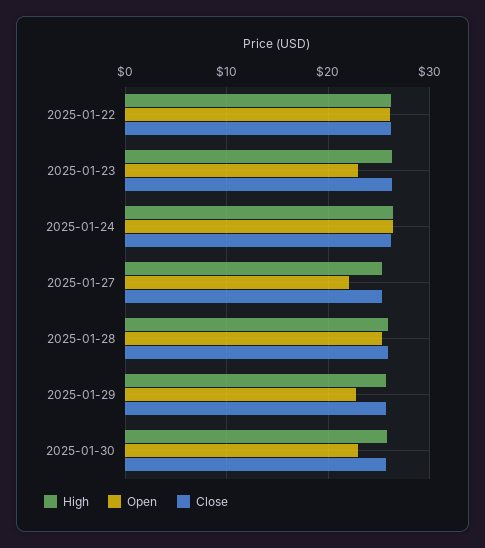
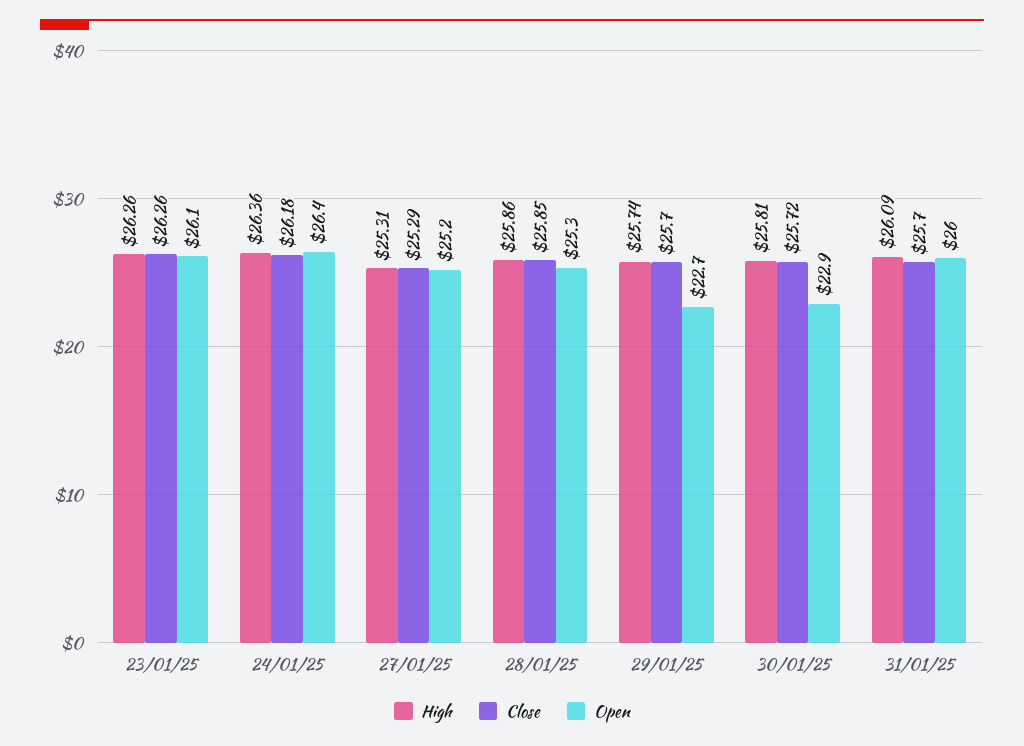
High, 2025-01-22: 26 -> none
Open, 2025-01-22: 26 -> none
Close, 2025-01-22: 26 -> none
Open, 2025-01-23: 23 -> 26.1
Open, 2025-01-27: 22 -> 25.2
High, 31/01/25: none -> 26.09
Close, 31/01/25: none -> 25.7
Open, 31/01/25: none -> 26

